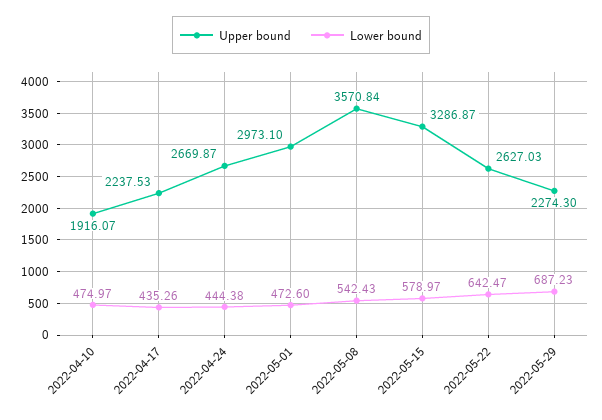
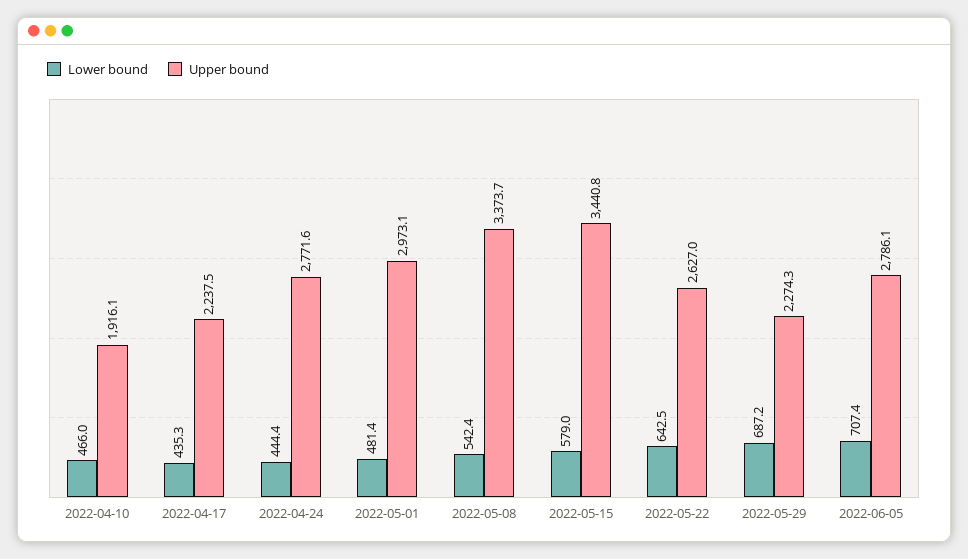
Lower bound, 2022-04-10: 474.97 -> 466
Upper bound, 2022-04-24: 2669.87 -> 2771.6
Lower bound, 2022-05-01: 472.6 -> 481.4
Upper bound, 2022-05-08: 3570.84 -> 3373.7
Upper bound, 2022-05-15: 3286.87 -> 3440.8
Lower bound, 2022-06-05: none -> 707.4
Upper bound, 2022-06-05: none -> 2786.1

